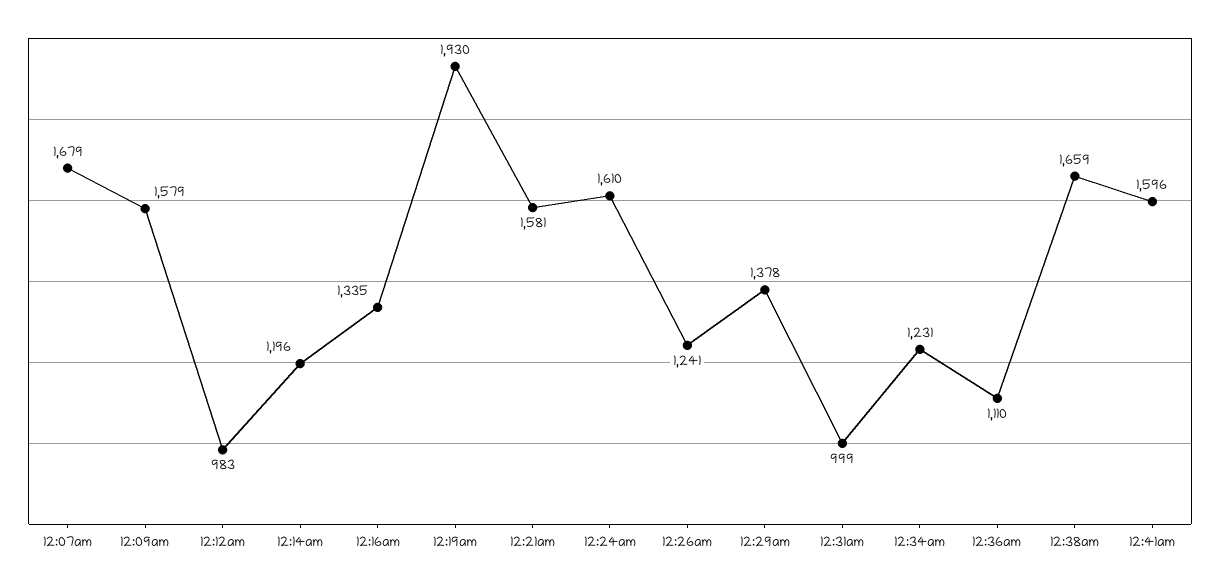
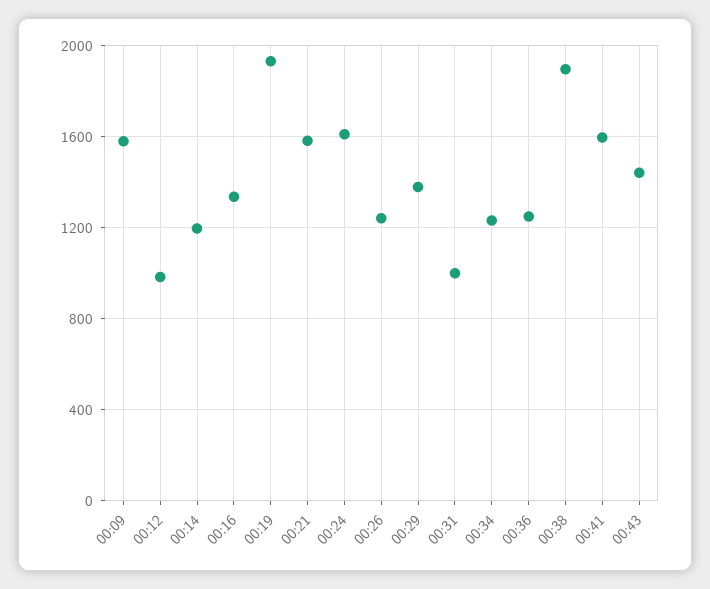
12:07am: 1679 -> none
12:36am: 1110 -> 1250
12:38am: 1659 -> 1900
00:43: none -> 1450

